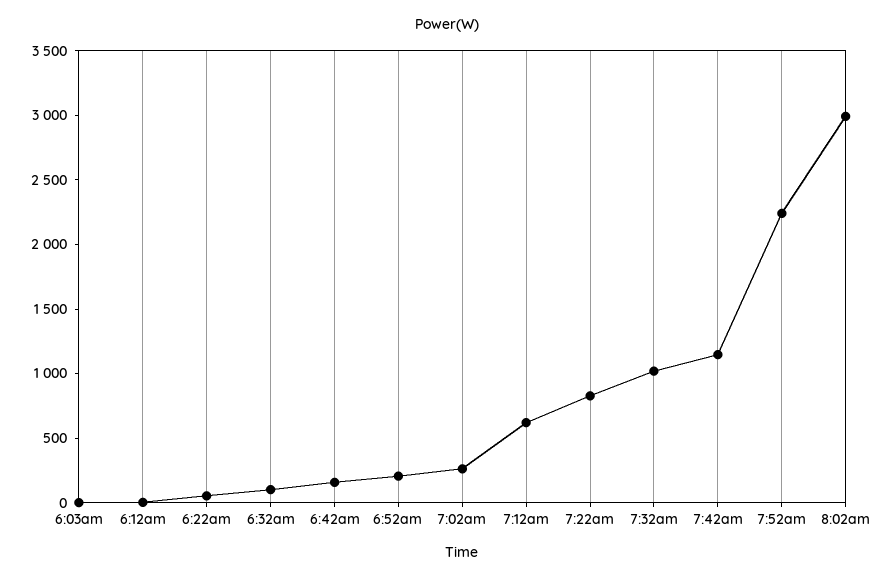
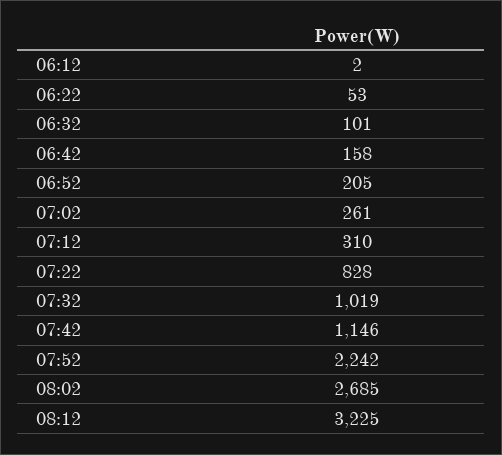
6:03am: 0 -> none
7:12am: 600 -> 310
8:02am: 3000 -> 2685
08:12: none -> 3225

